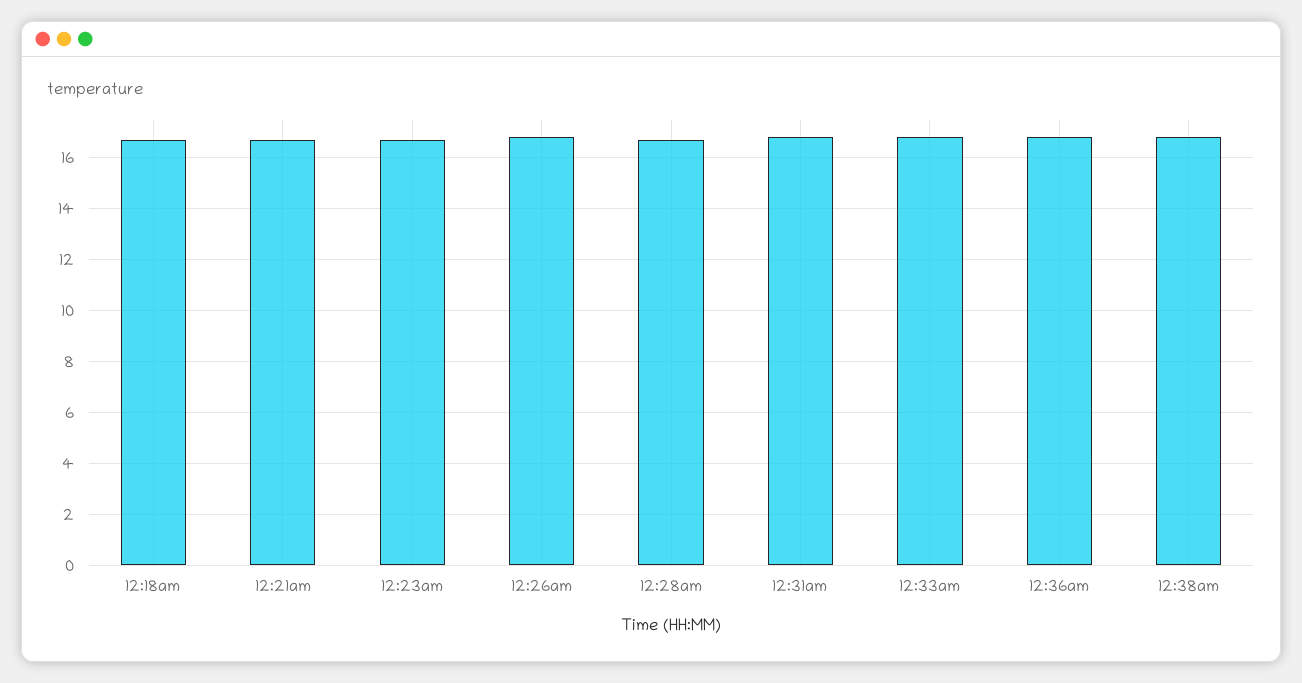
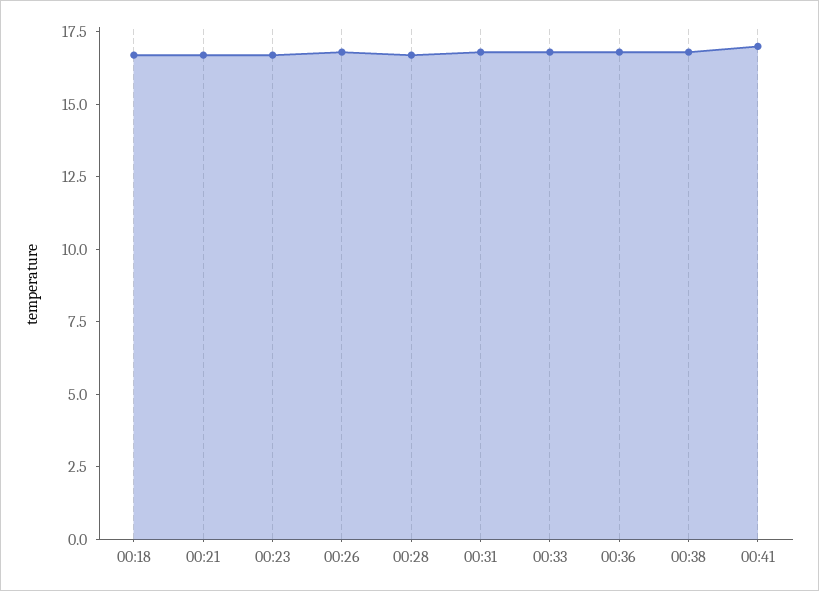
00:41: none -> 17

